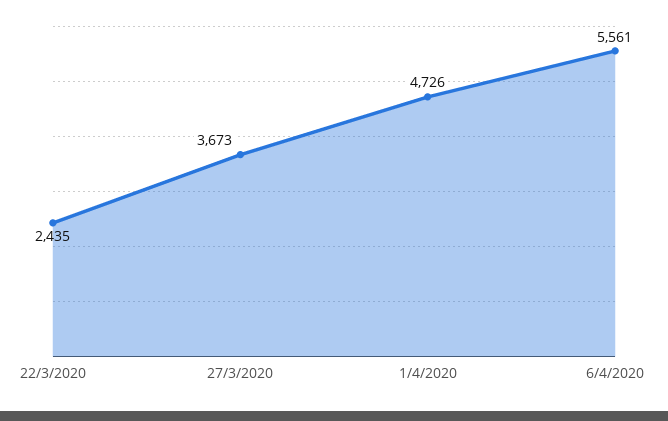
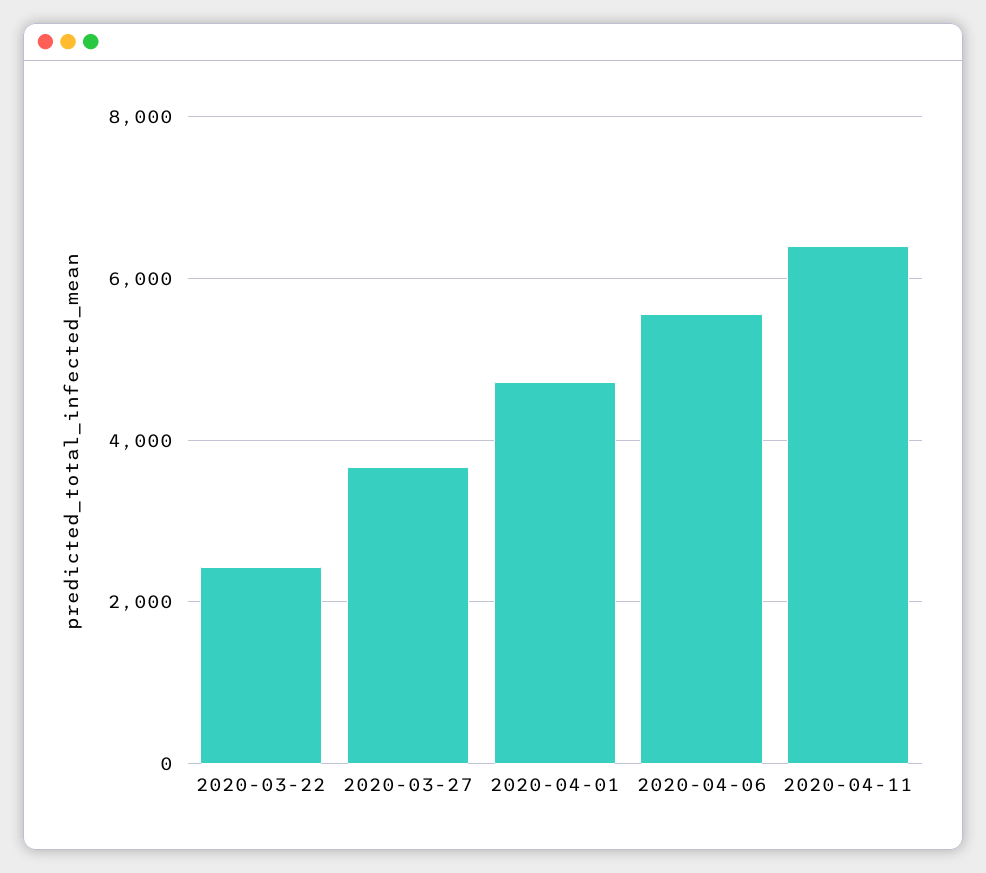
2020-04-11: none -> 6400

